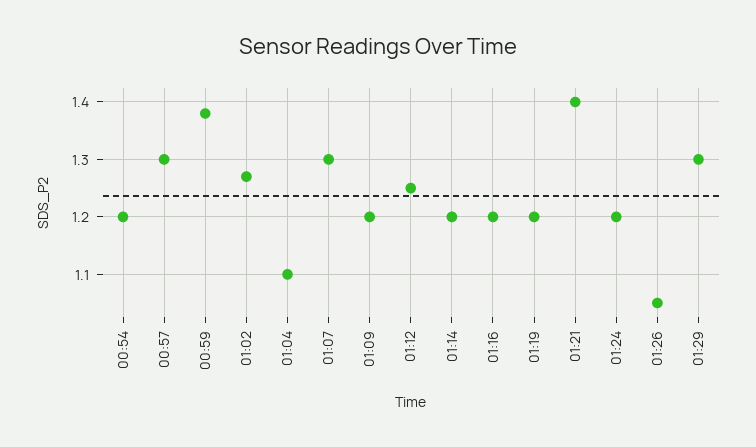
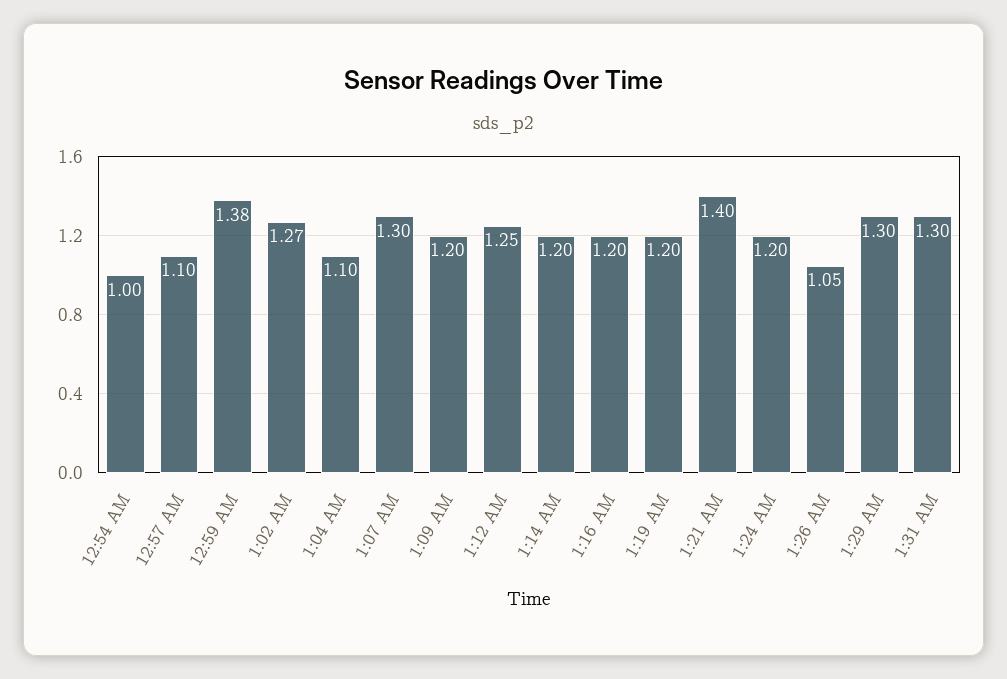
00:54: 1.2 -> 1
00:57: 1.3 -> 1.1
1:31 AM: none -> 1.3

